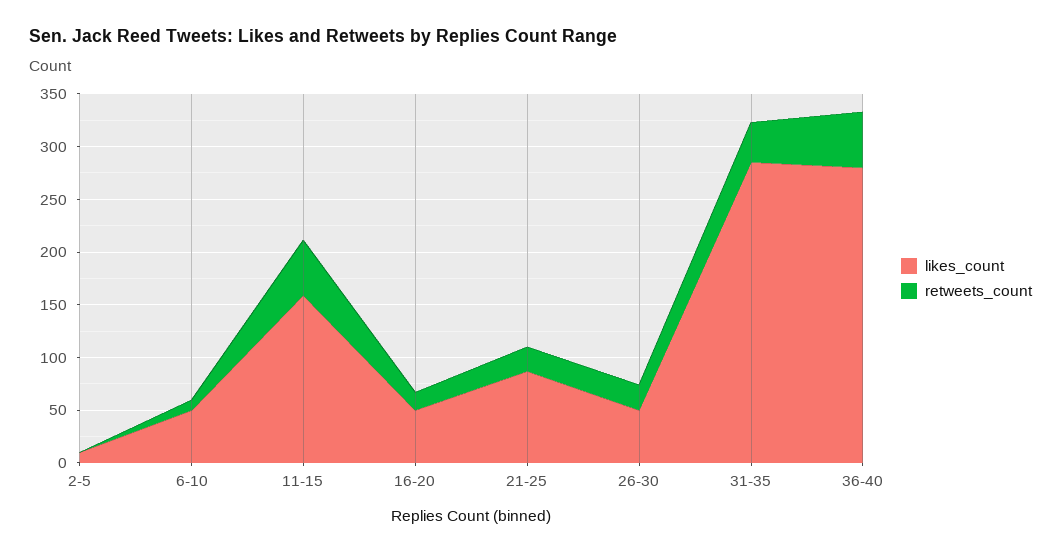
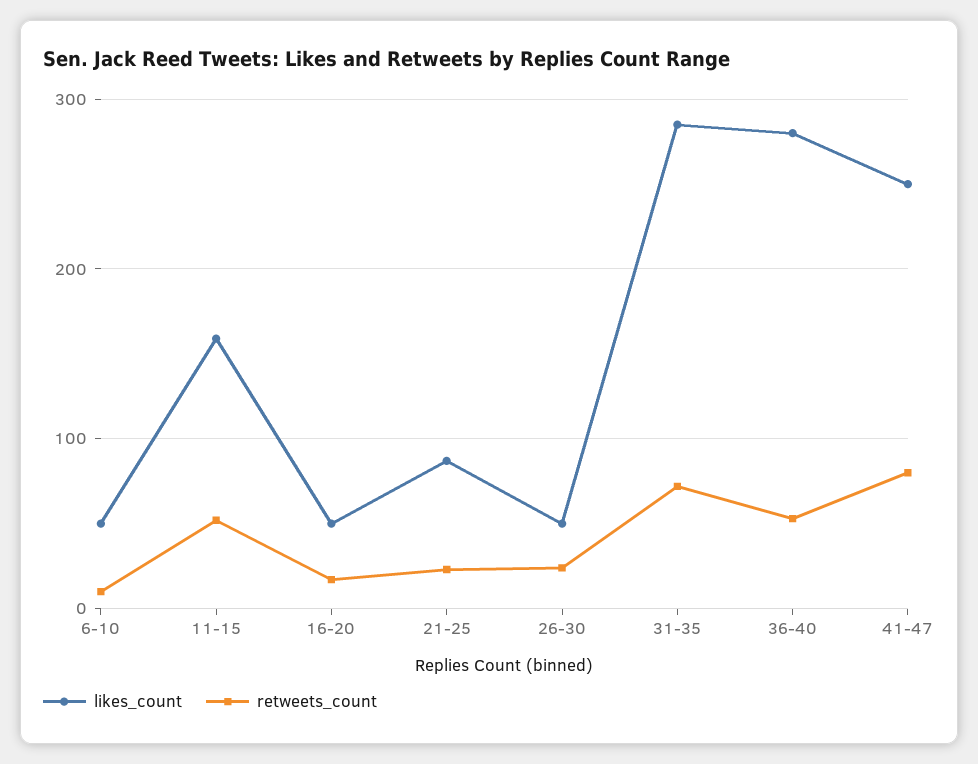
likes_count, 2-5: 10 -> none
retweets_count, 2-5: 0 -> none
retweets_count, 31-35: 40 -> 70
likes_count, 41-47: none -> 250
retweets_count, 41-47: none -> 80

